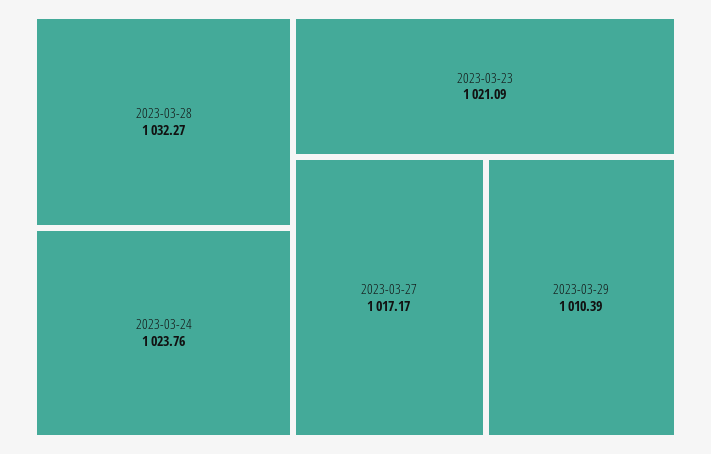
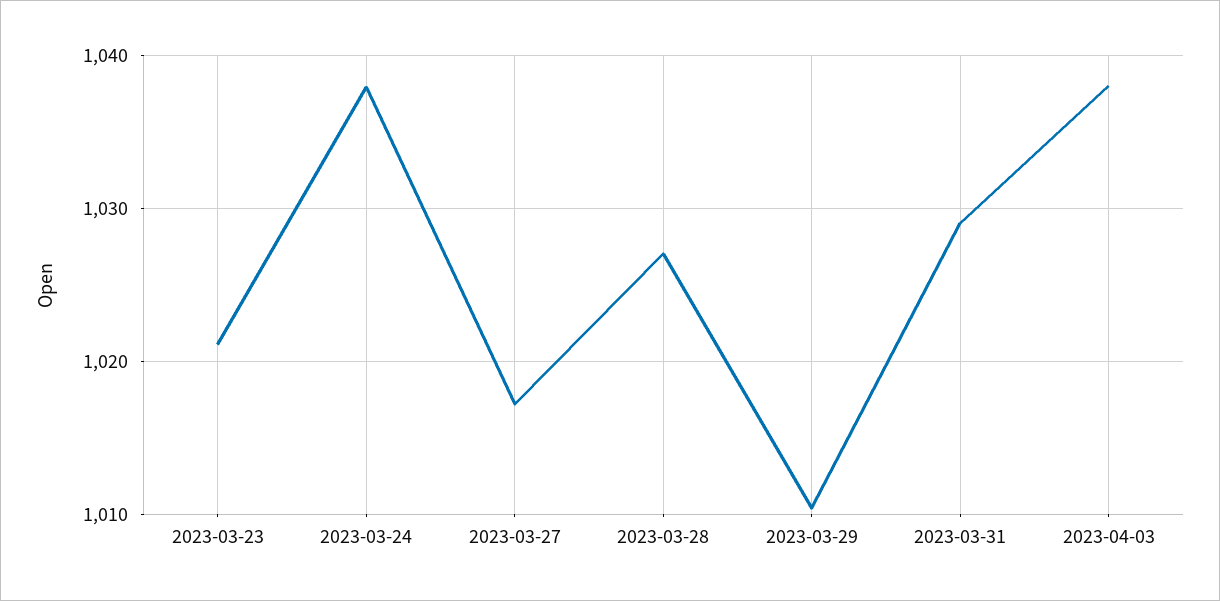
2023-03-28: 1032.27 -> 1027
2023-03-24: 1023.76 -> 1038
2023-03-31: none -> 1029
2023-04-03: none -> 1038

